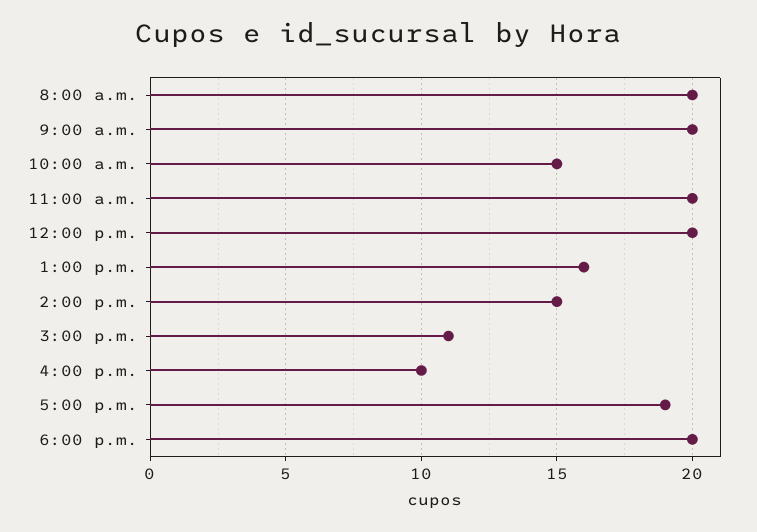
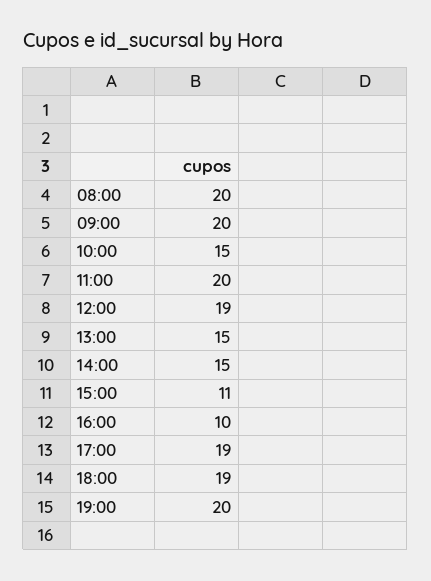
12:00 p.m.: 20 -> 19
1:00 p.m.: 16 -> 15
6:00 p.m.: 20 -> 19
19:00: none -> 20

